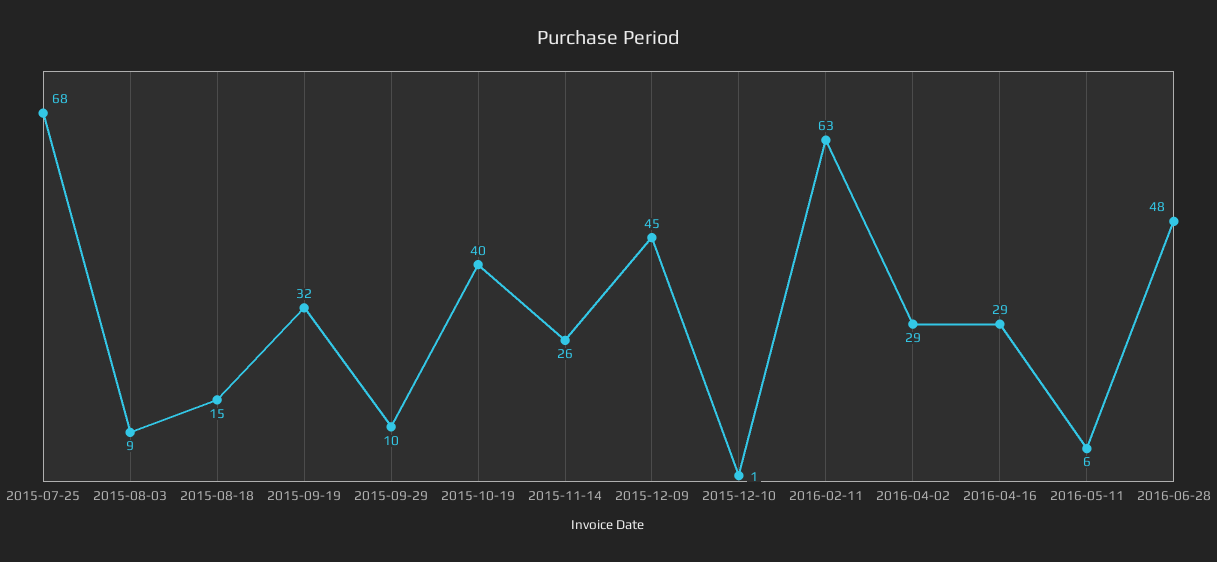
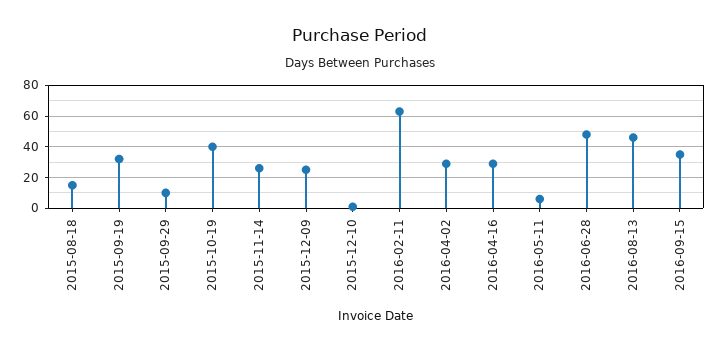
2015-07-25: 68 -> none
2015-08-03: 9 -> none
2015-12-09: 45 -> 25
2016-08-13: none -> 45
2016-09-15: none -> 35

